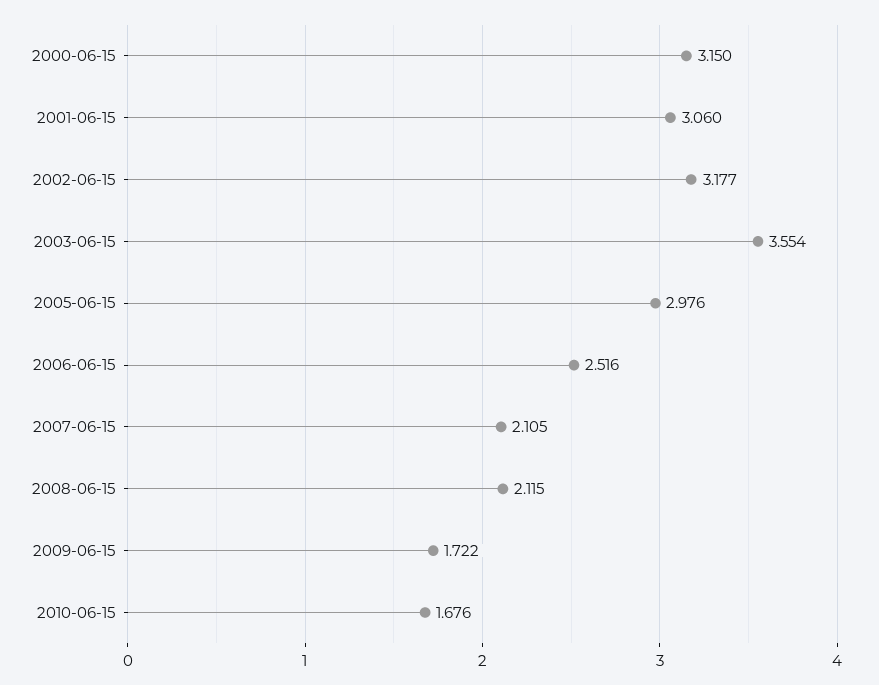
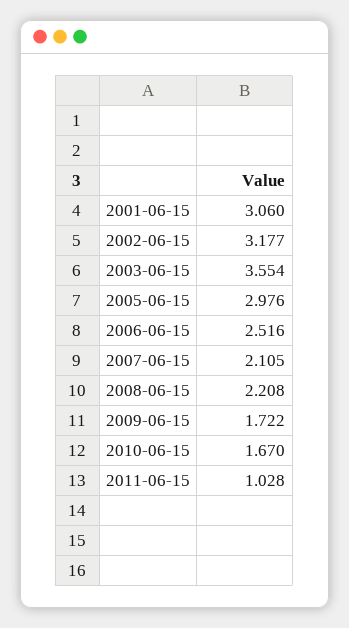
2000-06-15: 3.15 -> none
2008-06-15: 2.115 -> 2.208
2010-06-15: 1.676 -> 1.67
2011-06-15: none -> 1.028

